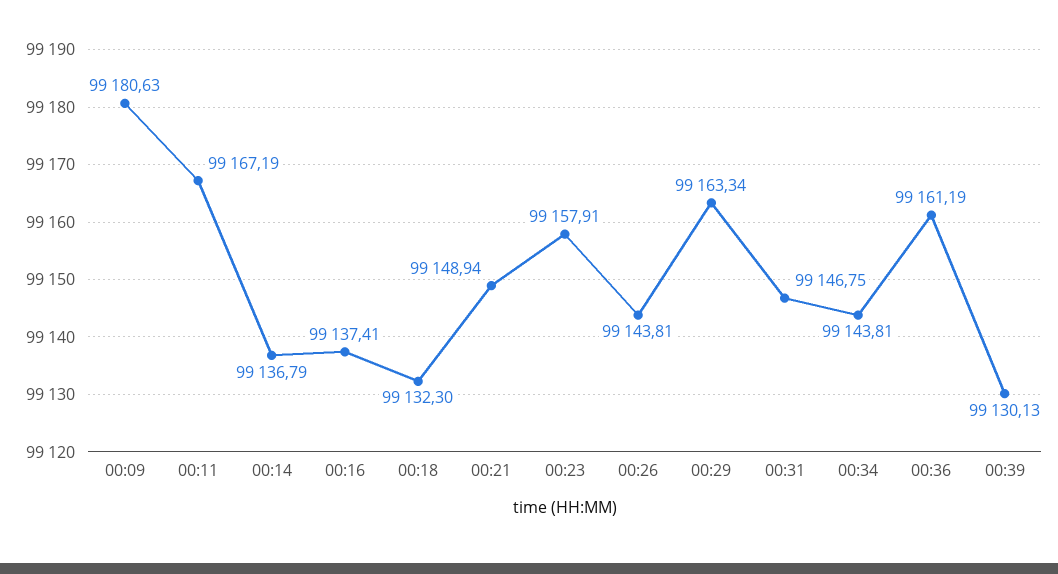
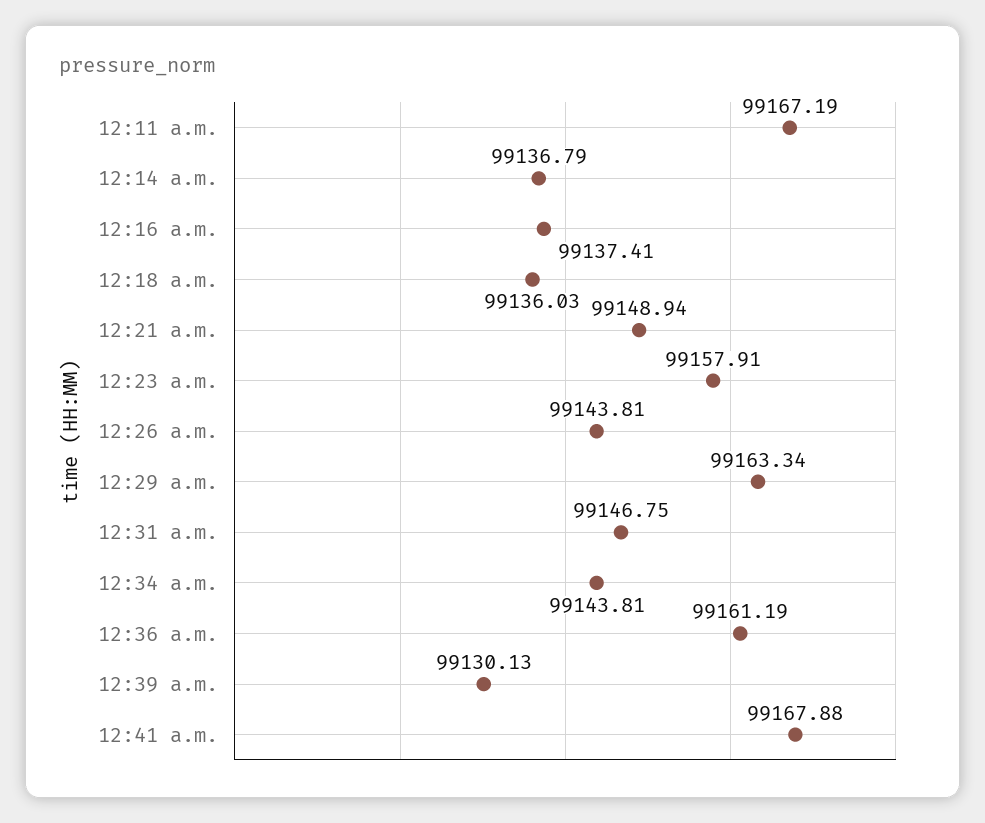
00:09: 99180.63 -> none
00:18: 99132.3 -> 99136.03
12:41 a.m.: none -> 99167.88

